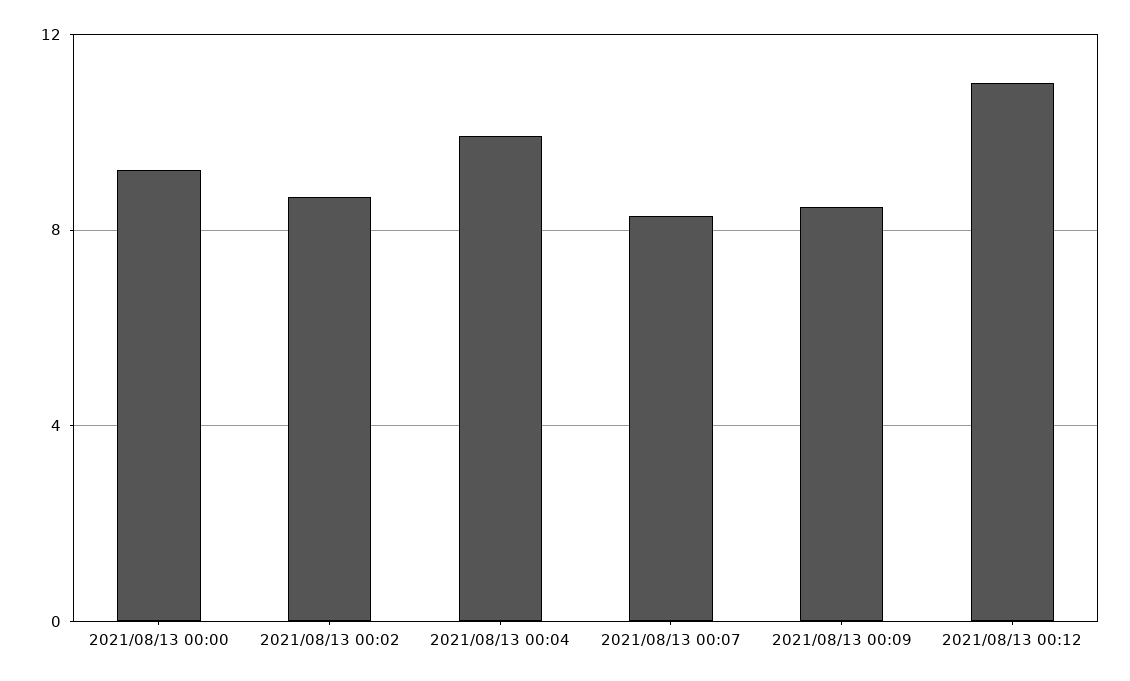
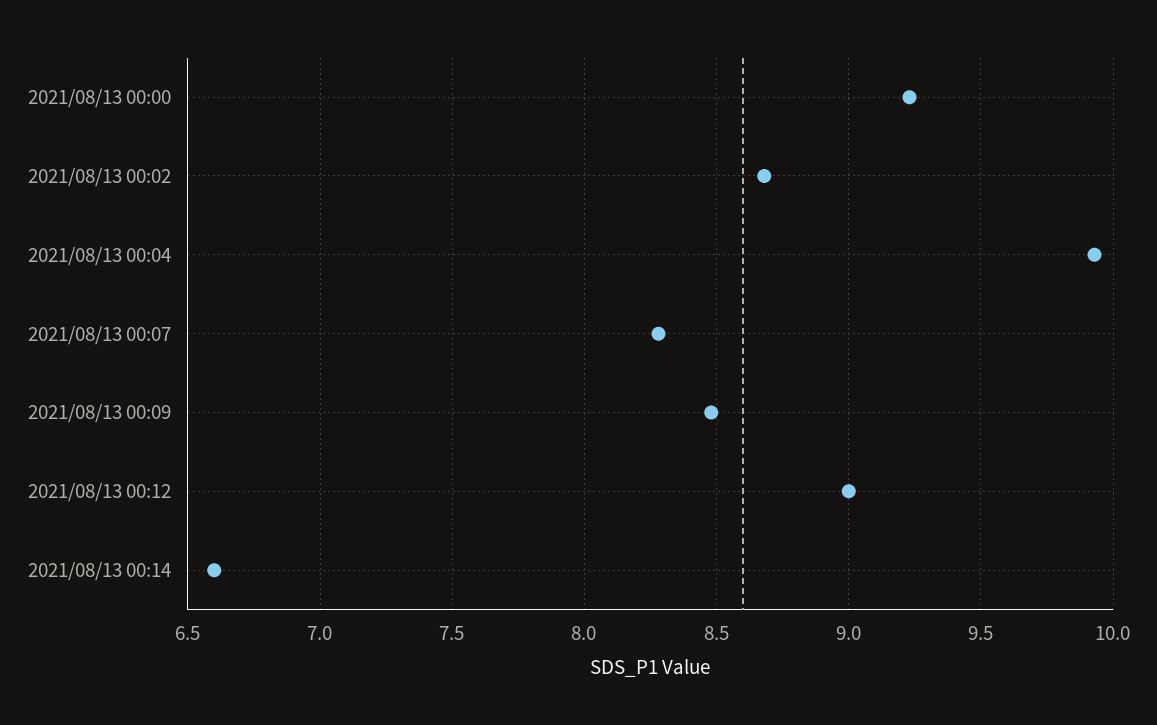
2021/08/13 00:12: 11 -> 9
2021/08/13 00:14: none -> 6.6

